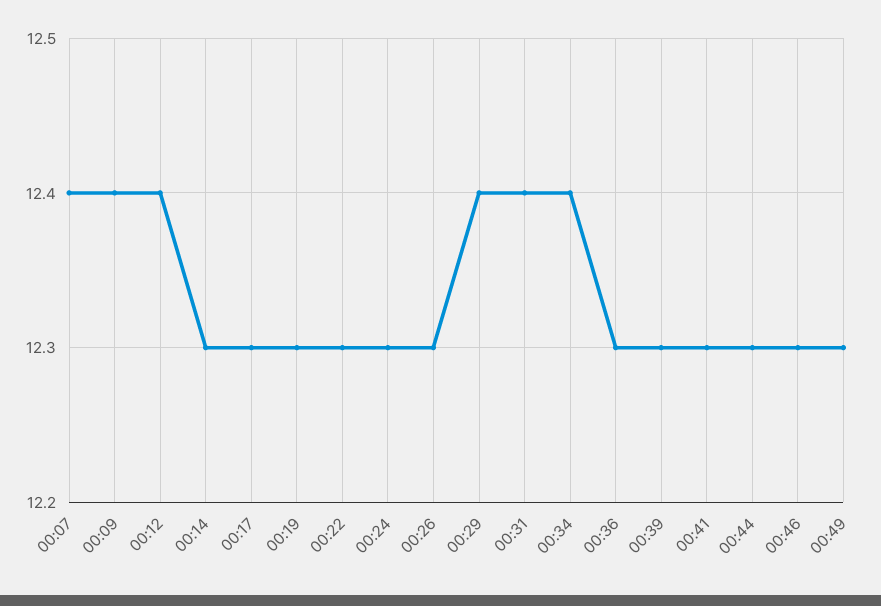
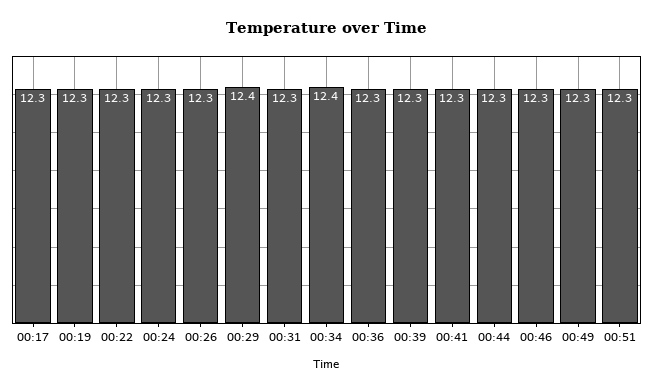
00:07: 12.4 -> none
00:09: 12.4 -> none
00:12: 12.4 -> none
00:14: 12.3 -> none
00:31: 12.4 -> 12.3
00:51: none -> 12.3

